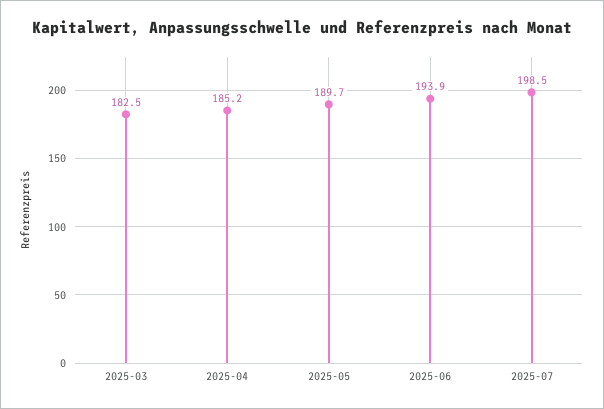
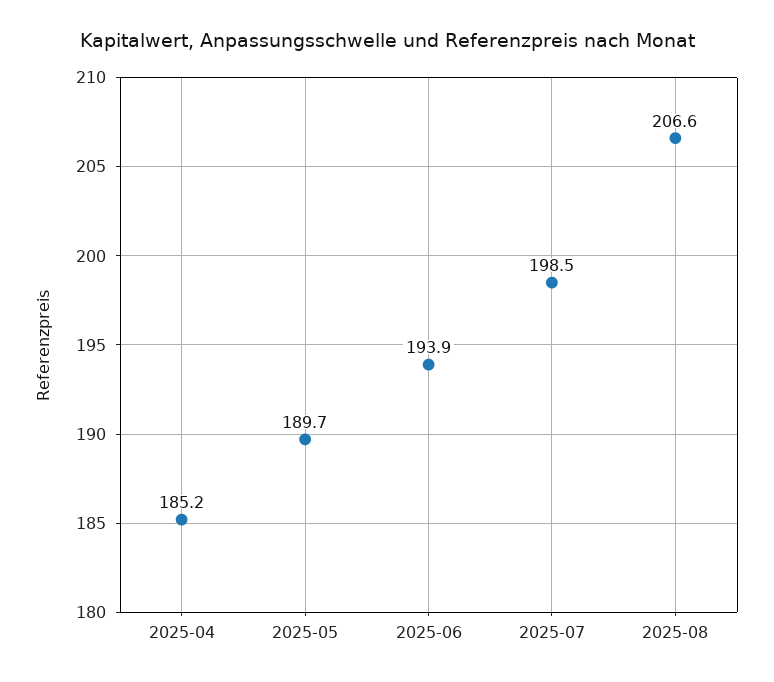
2025-03: 182.5 -> none
2025-08: none -> 206.6

